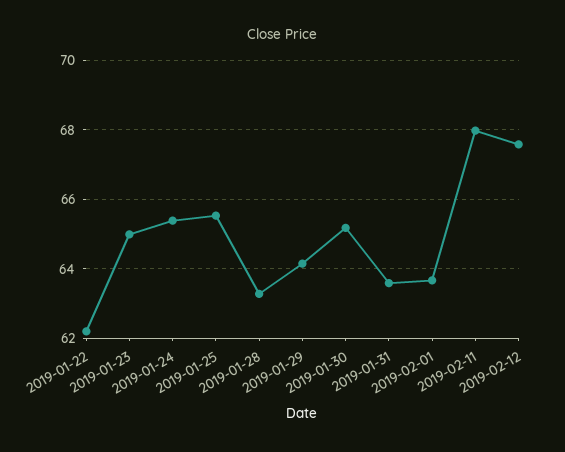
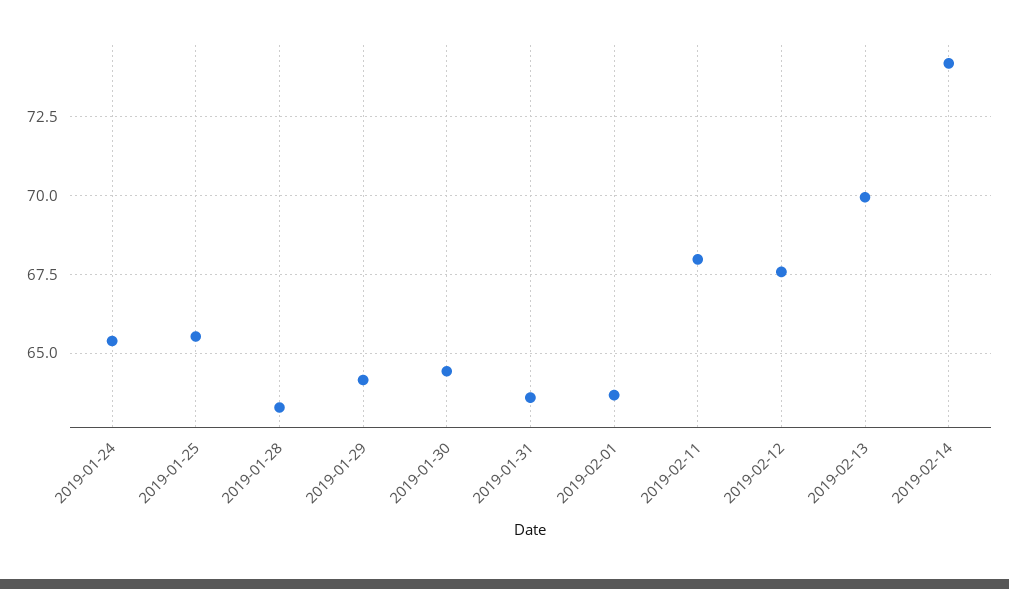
2019-01-22: 62.2 -> none
2019-01-23: 65 -> none
2019-01-30: 65.2 -> 64.5
2019-02-13: none -> 70
2019-02-14: none -> 74.25

